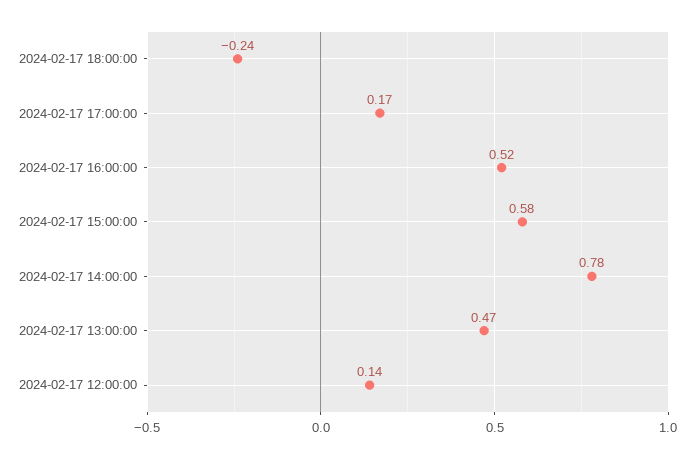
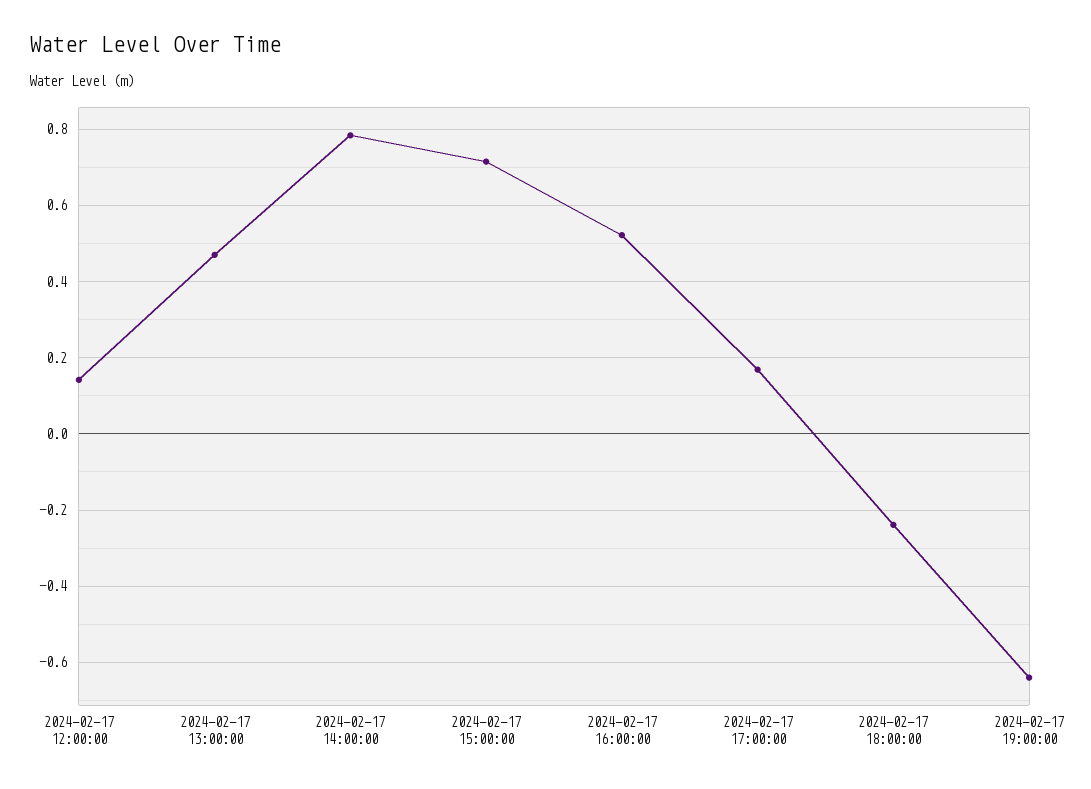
2024-02-17 15:00:00: 0.58 -> 0.72
2024-02-17 19:00:00: none -> -0.64

